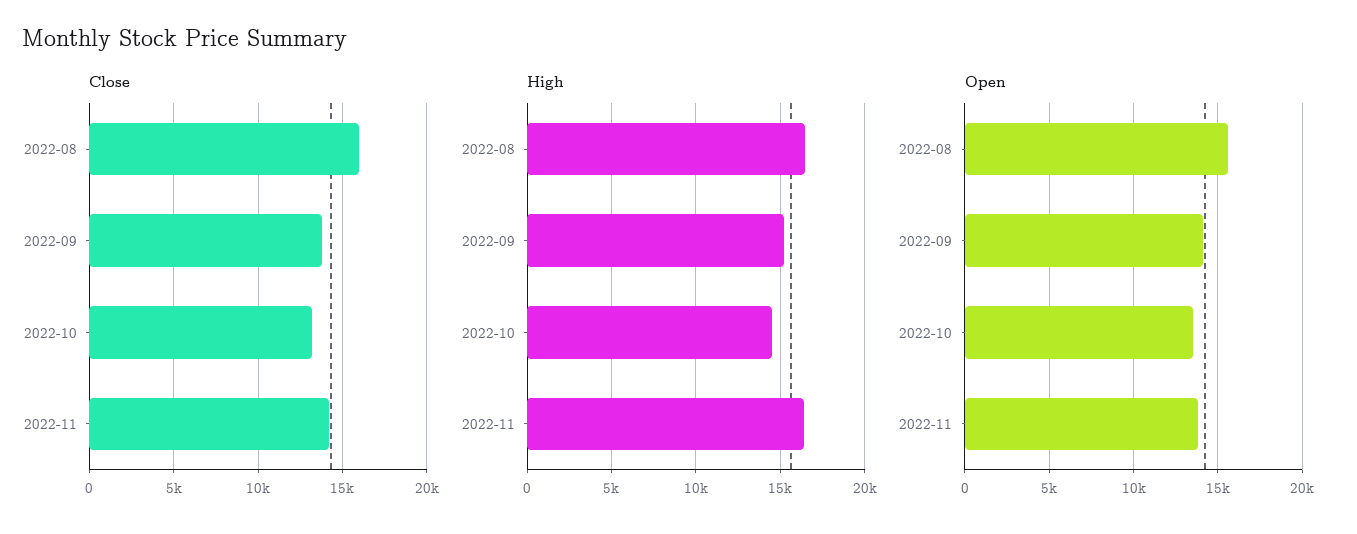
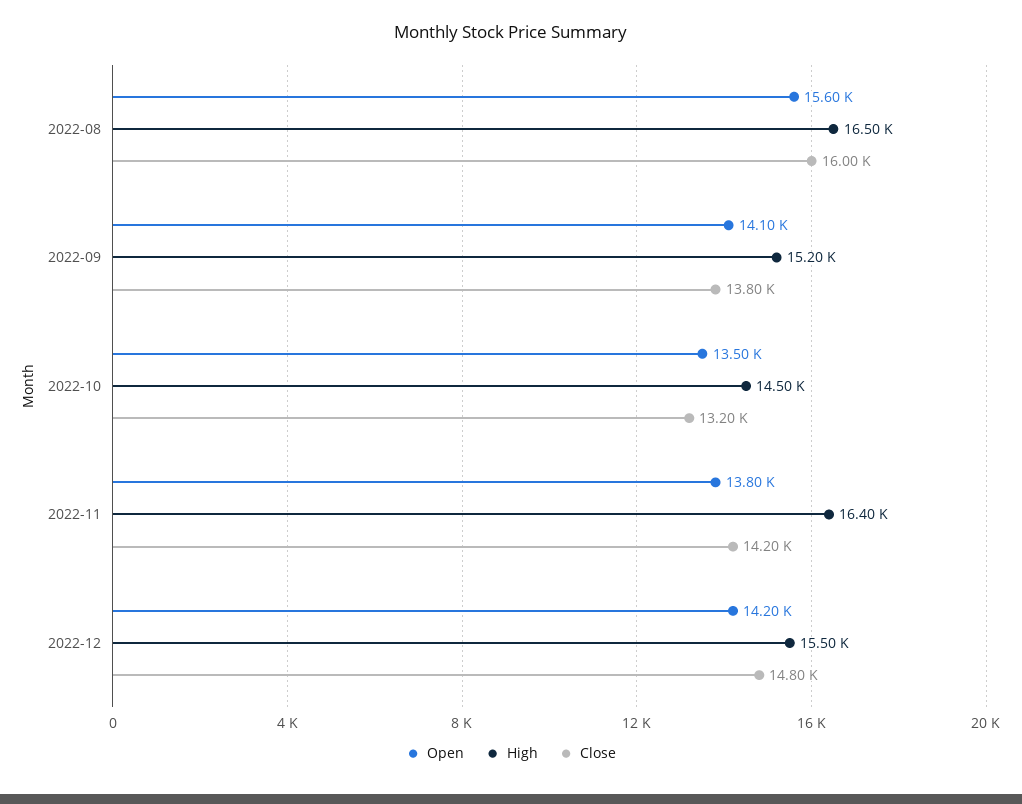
Open, 2022-12: none -> 14200
High, 2022-12: none -> 15500
Close, 2022-12: none -> 14800

